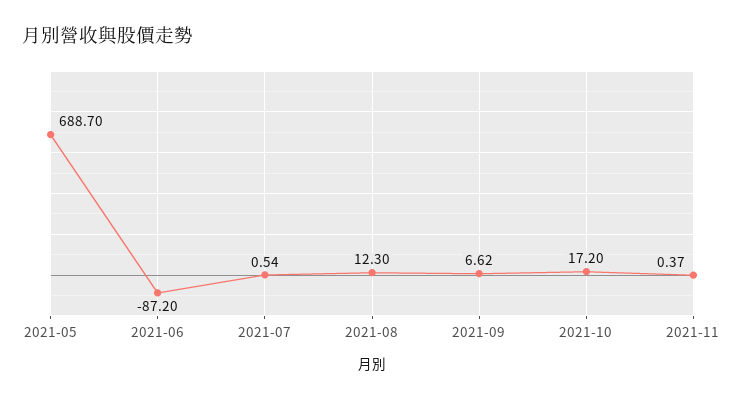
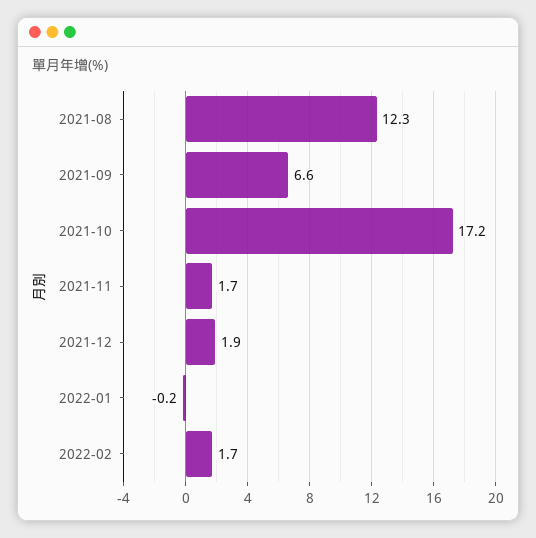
2021-05: 688.7 -> none
2021-06: -87.2 -> none
2021-07: 0.54 -> none
2021-11: 0.37 -> 1.7
2021-12: none -> 1.9
2022-01: none -> -0.2
2022-02: none -> 1.7

